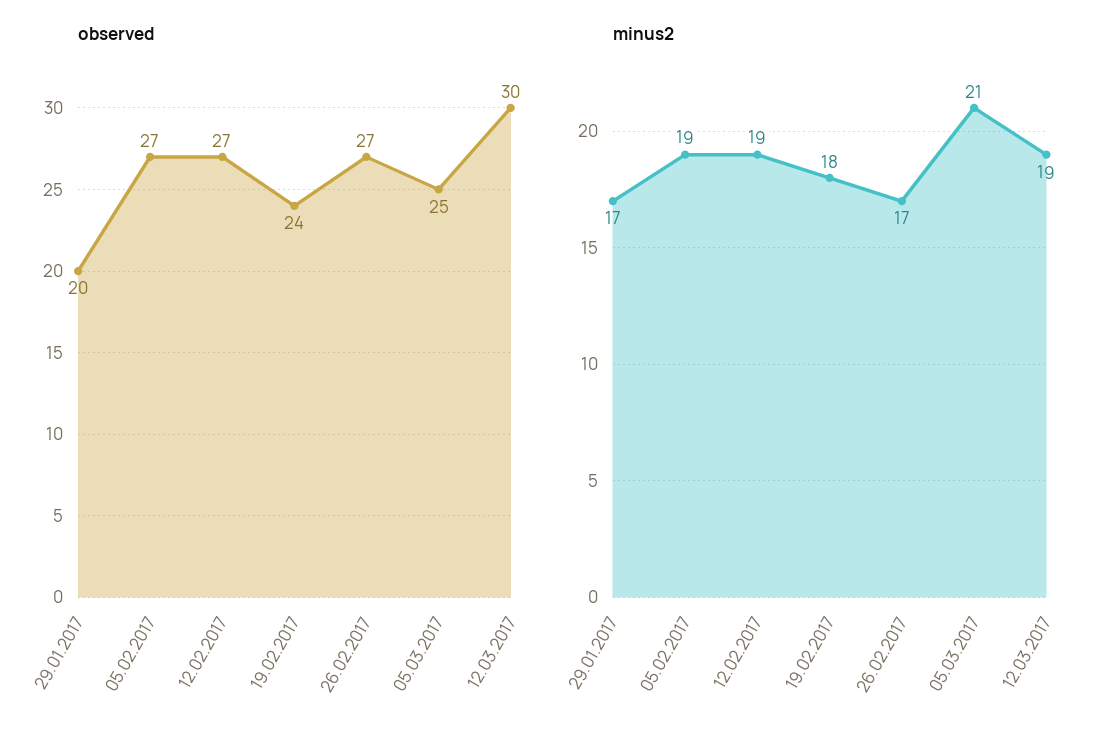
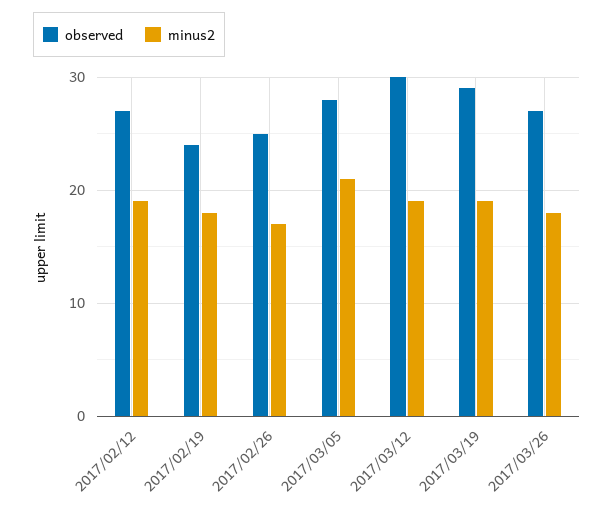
observed, 29.01.2017: 20 -> none
observed, 05.02.2017: 27 -> none
observed, 26.02.2017: 27 -> 25
observed, 05.03.2017: 25 -> 28
minus2, 29.01.2017: 17 -> none
minus2, 05.02.2017: 19 -> none
observed, 2017/03/19: none -> 29
minus2, 2017/03/19: none -> 19
observed, 2017/03/26: none -> 27
minus2, 2017/03/26: none -> 18

